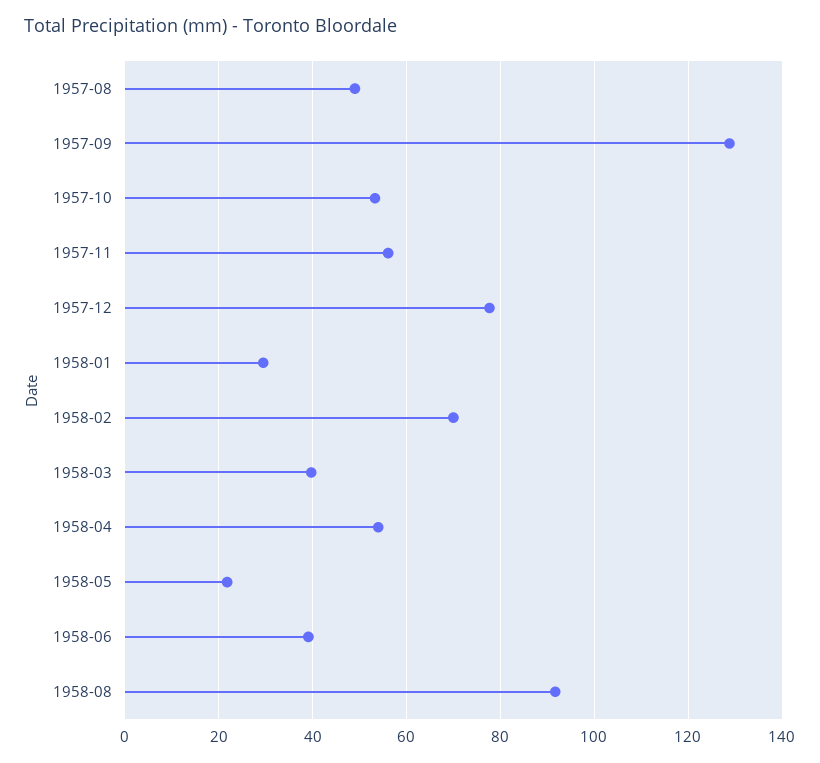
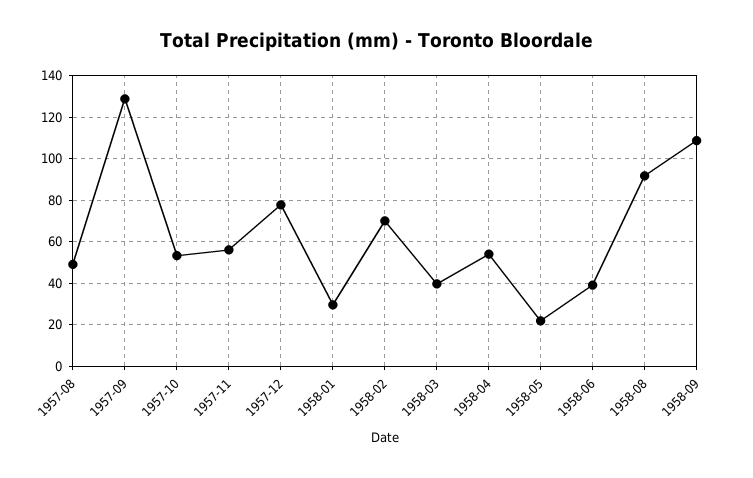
1958-09: none -> 110

